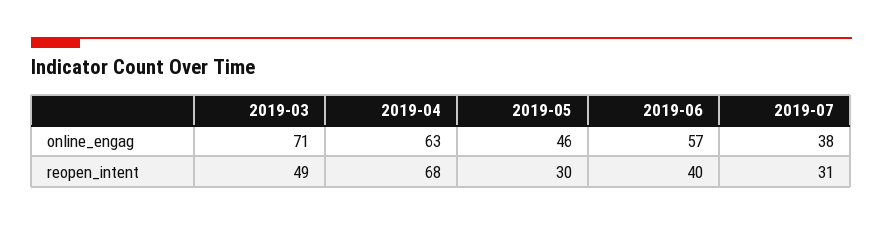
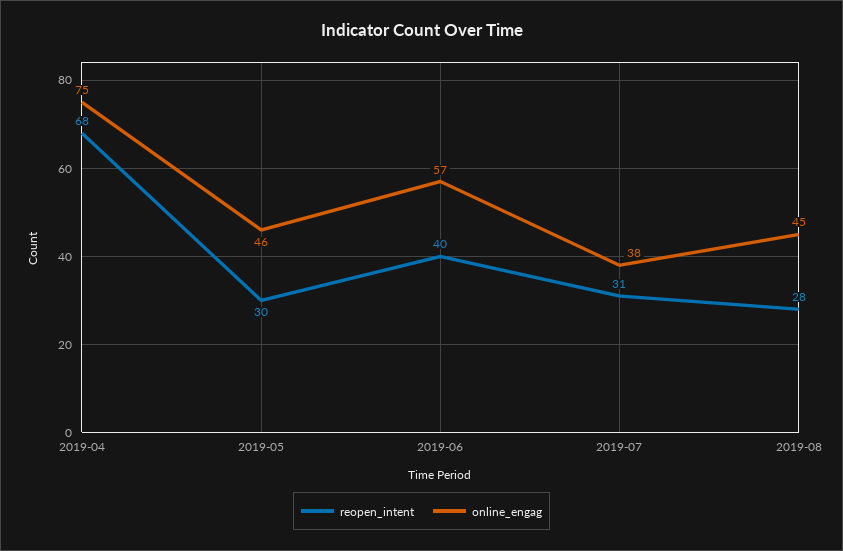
online_engag, 2019-03: 71 -> none
online_engag, 2019-04: 63 -> 75
reopen_intent, 2019-03: 49 -> none
reopen_intent, 2019-08: none -> 28
online_engag, 2019-08: none -> 45

